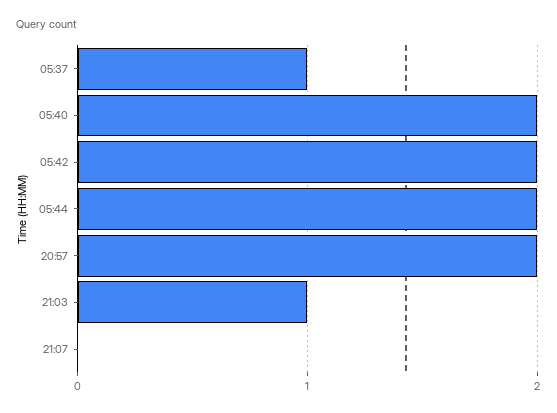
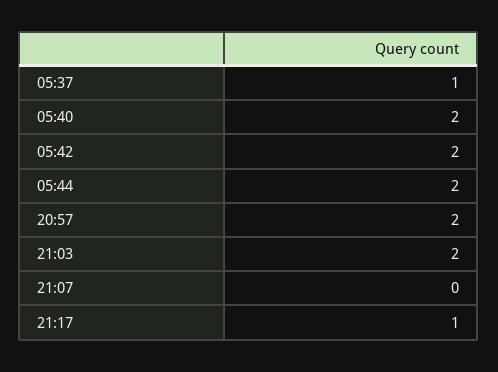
21:03: 1 -> 2
21:17: none -> 1

